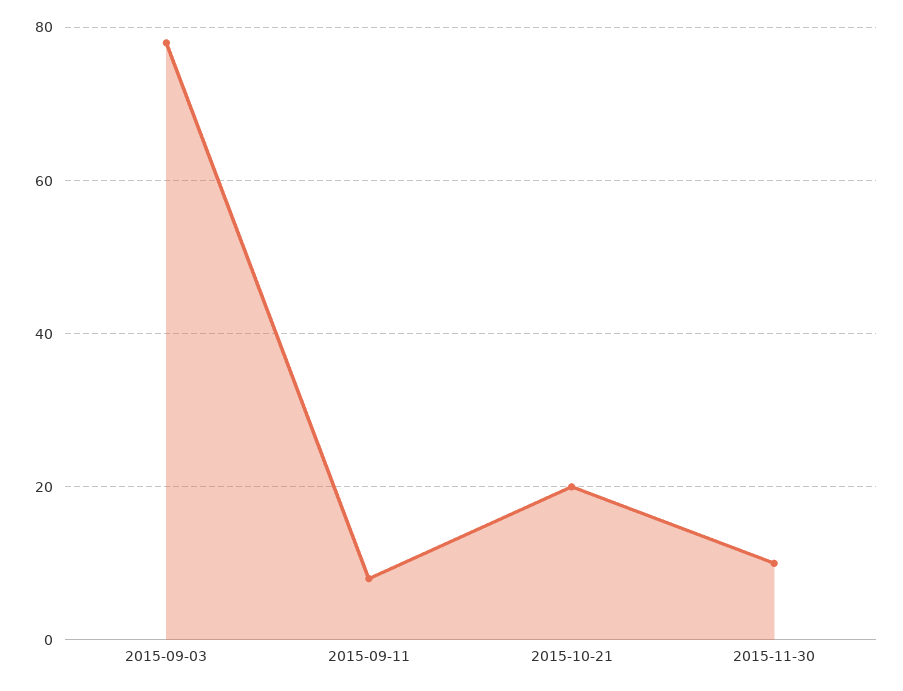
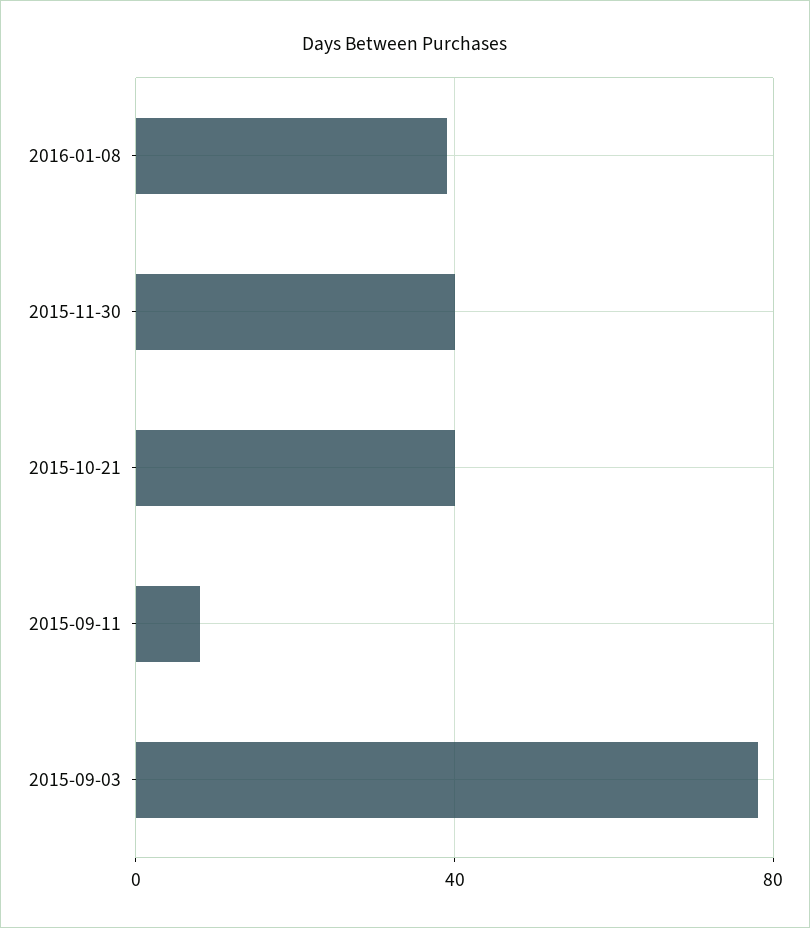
2015-10-21: 20 -> 40
2015-11-30: 10 -> 40
2016-01-08: none -> 40

